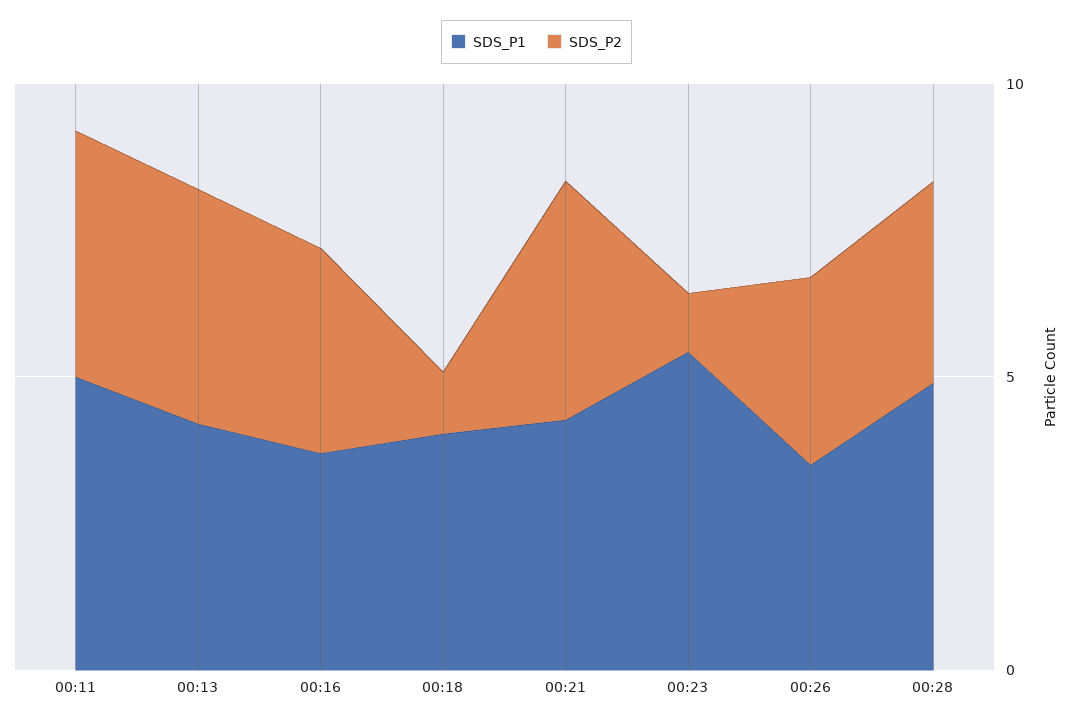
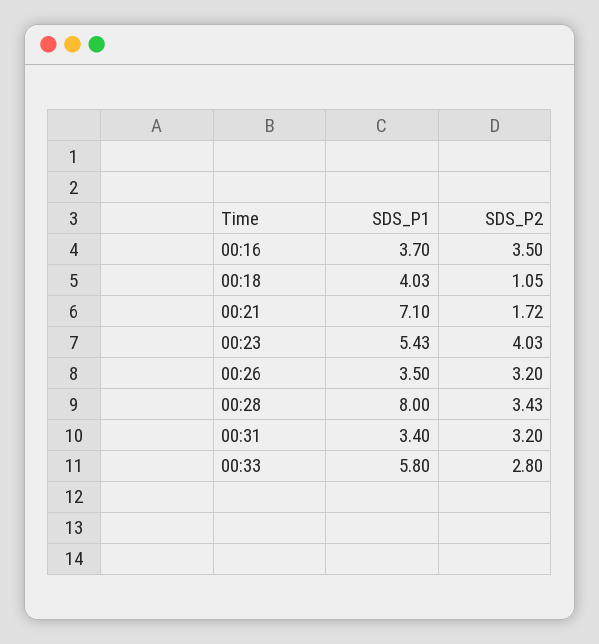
SDS_P1, 00:11: 5 -> none
SDS_P2, 00:11: 4 -> none
SDS_P1, 00:13: 4 -> none
SDS_P2, 00:13: 4 -> none
SDS_P1, 00:21: 4 -> 7.1
SDS_P2, 00:21: 4 -> 1.72
SDS_P2, 00:23: 1 -> 4.03
SDS_P1, 00:28: 5 -> 8
SDS_P1, 00:31: none -> 3.4
SDS_P2, 00:31: none -> 3.2
SDS_P1, 00:33: none -> 5.8
SDS_P2, 00:33: none -> 2.8

